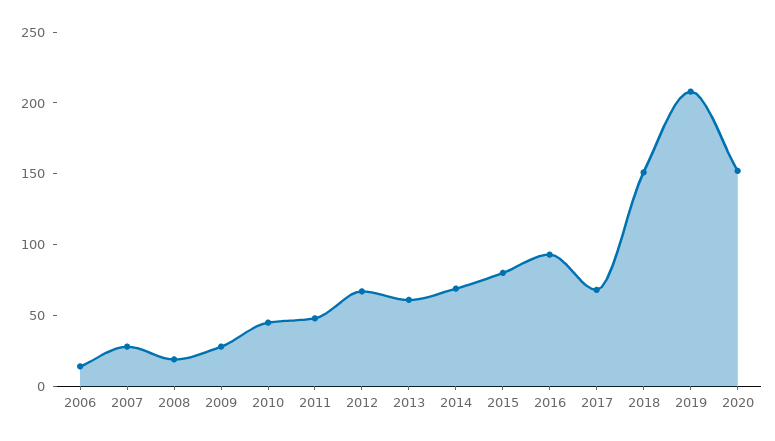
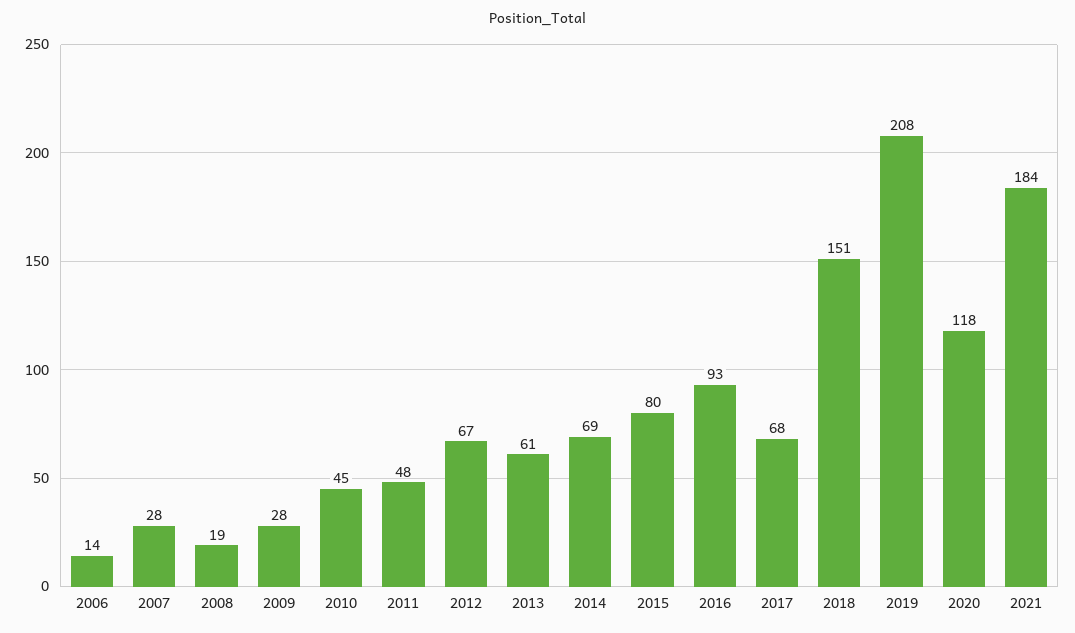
2020: 150 -> 118
2021: none -> 184

